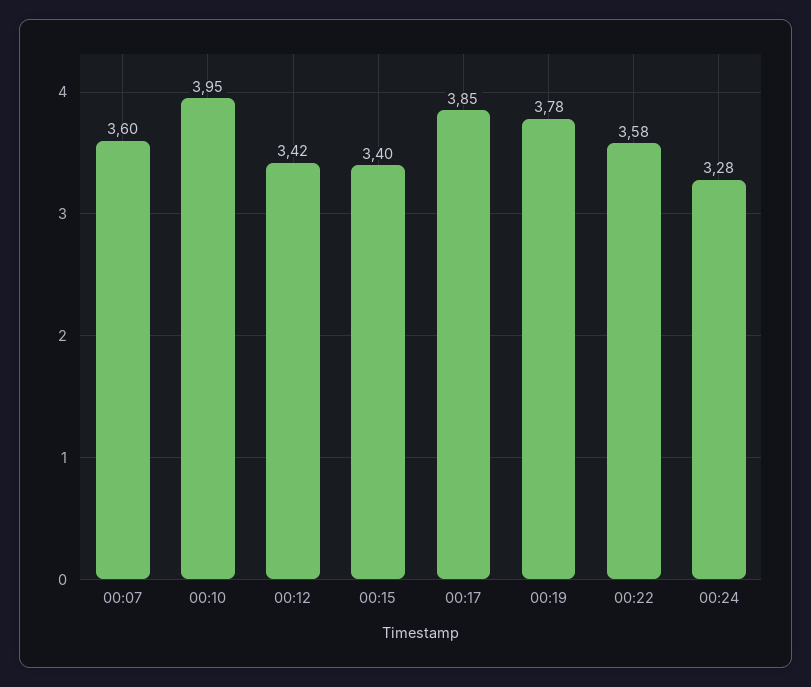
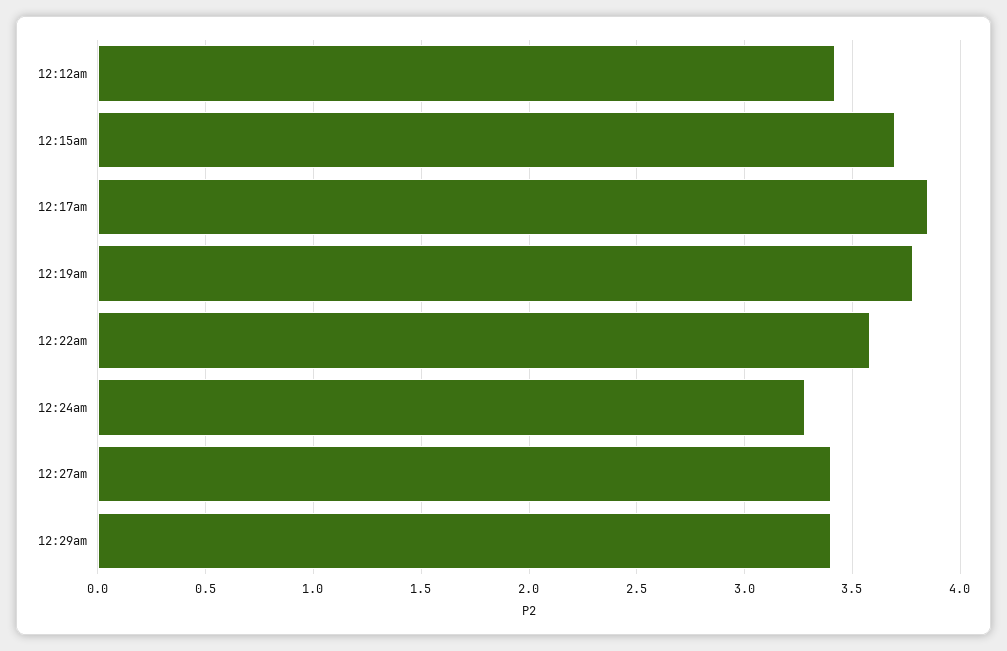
00:07: 3.6 -> none
00:10: 3.95 -> none
00:15: 3.4 -> 3.7
12:27am: none -> 3.4
12:29am: none -> 3.4

